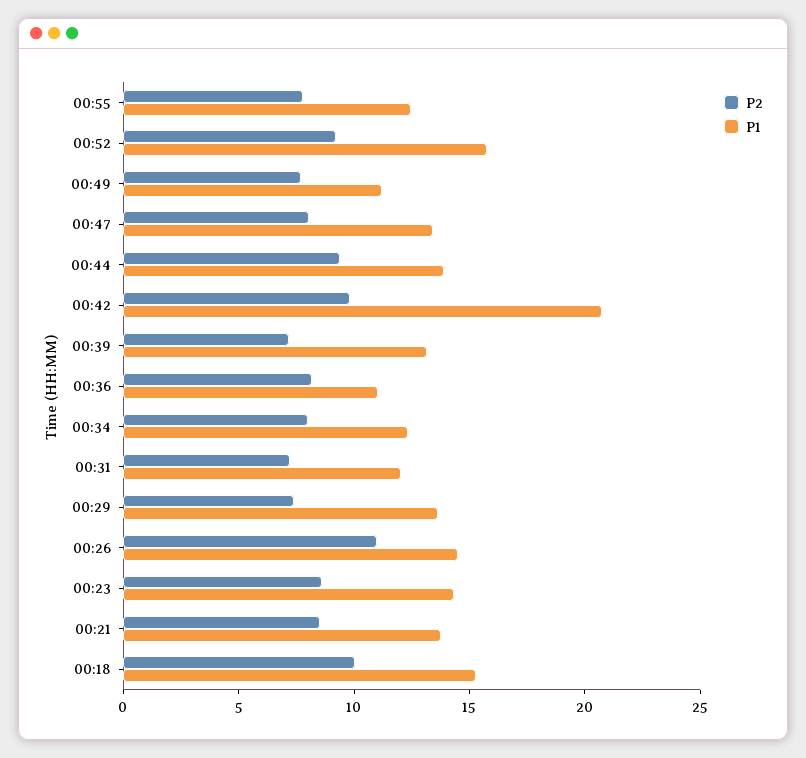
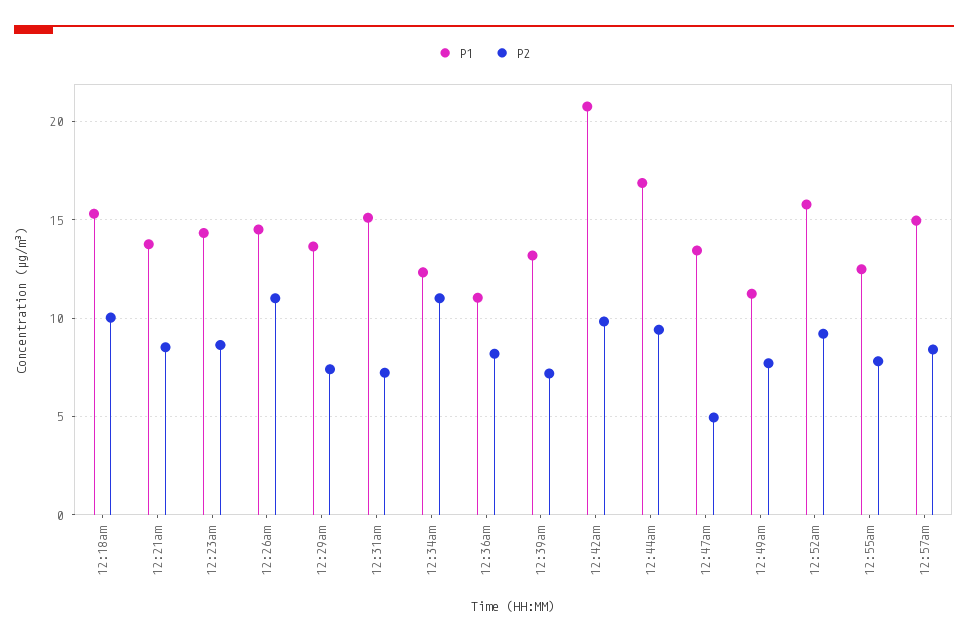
P2, 00:47: 8 -> 5
P1, 00:44: 14 -> 17
P2, 00:34: 8 -> 11
P1, 00:31: 12 -> 15
P1, 12:57am: none -> 15
P2, 12:57am: none -> 8.5

